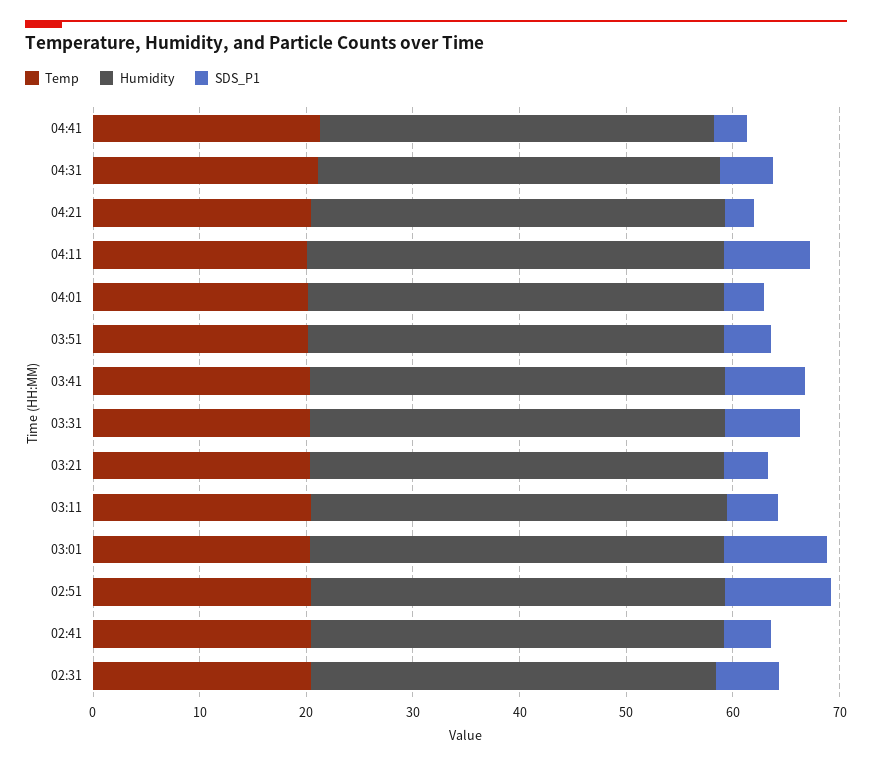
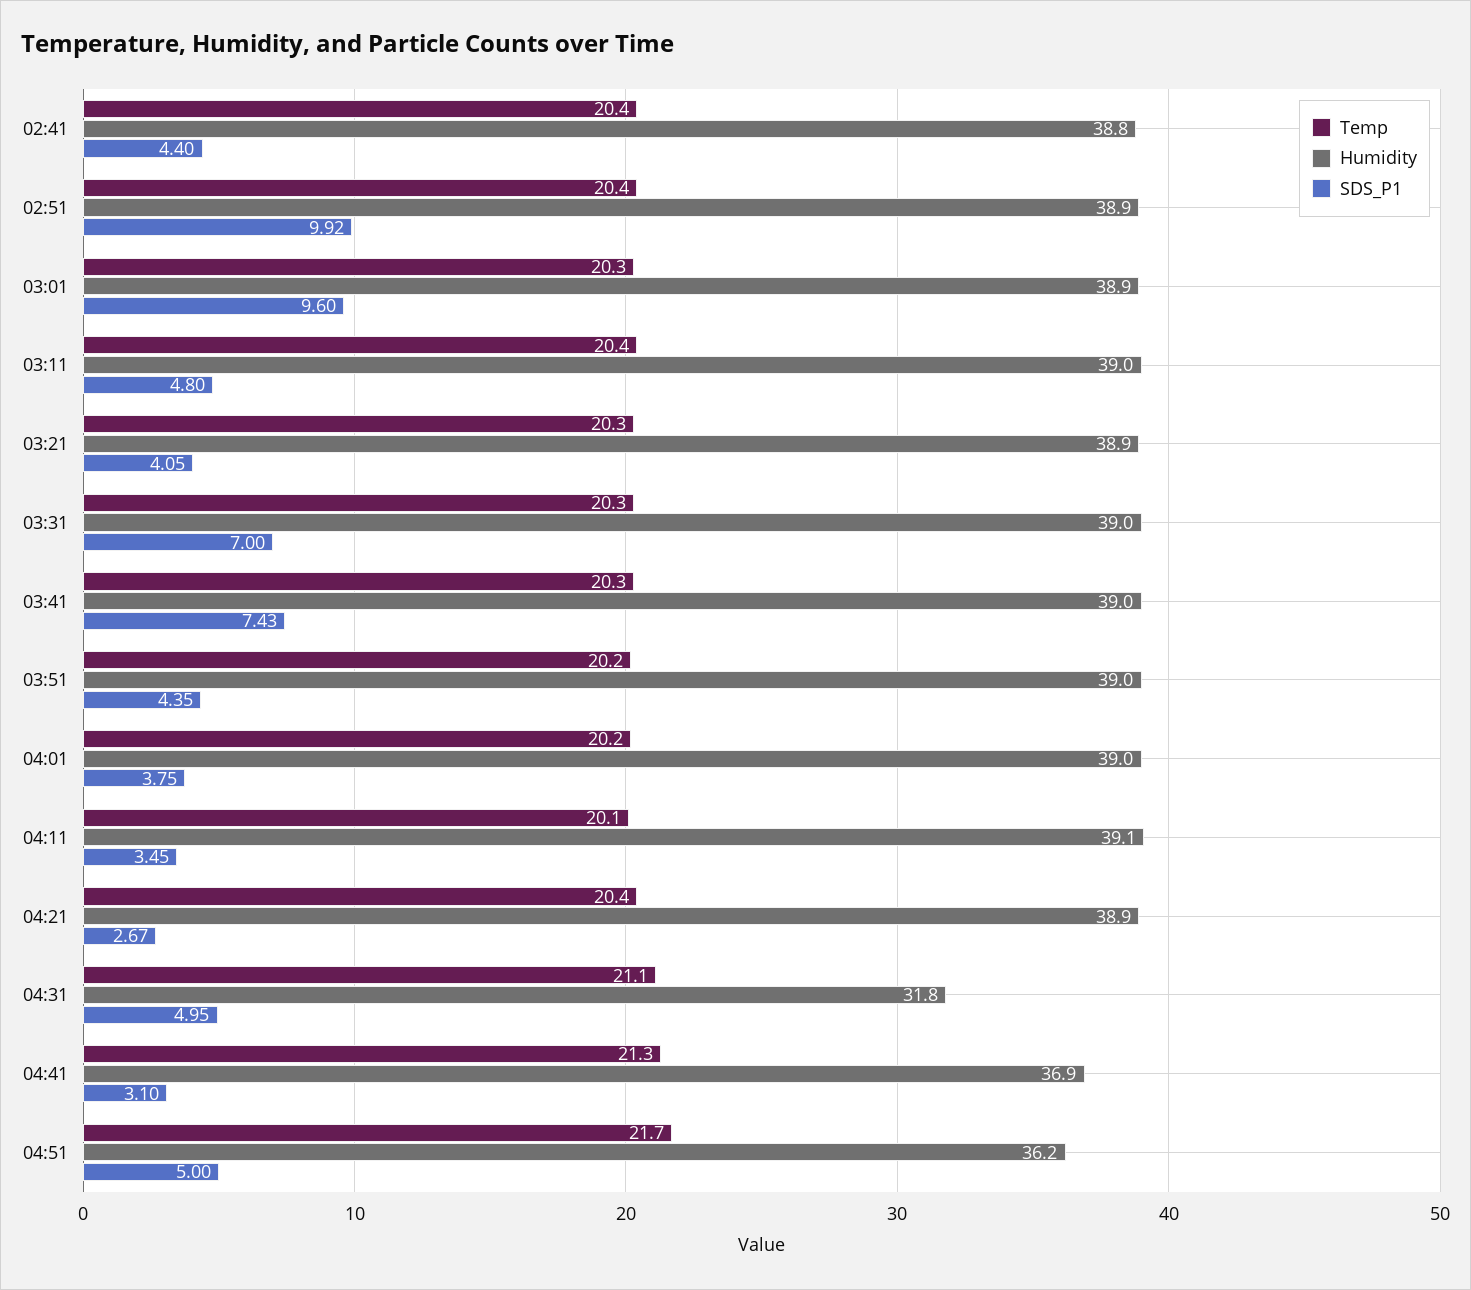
Humidity, 04:31: 38 -> 31.8
SDS_P1, 04:11: 8 -> 3.45
Temp, 02:31: 20 -> none
Humidity, 02:31: 38 -> none
SDS_P1, 02:31: 6 -> none
Temp, 04:51: none -> 21.7
Humidity, 04:51: none -> 36.2
SDS_P1, 04:51: none -> 5

